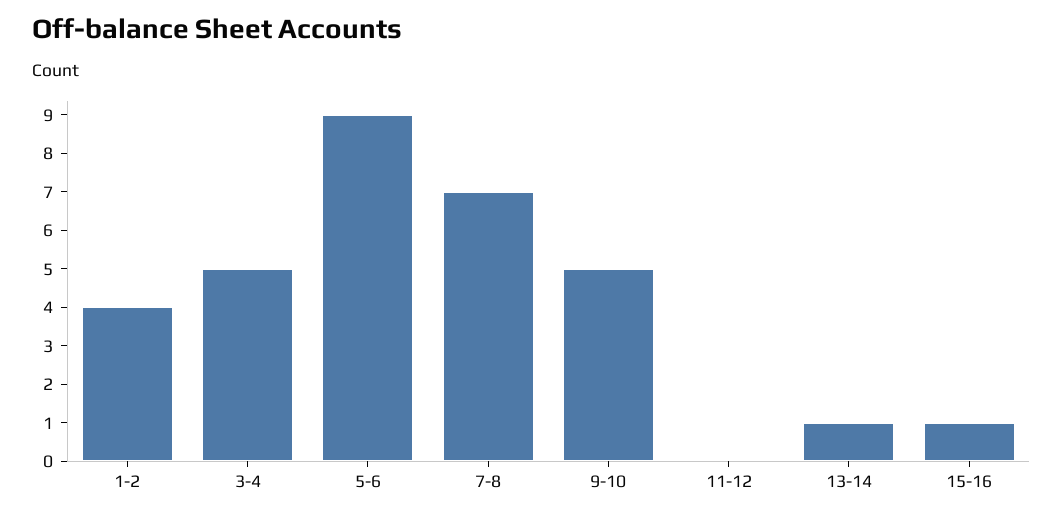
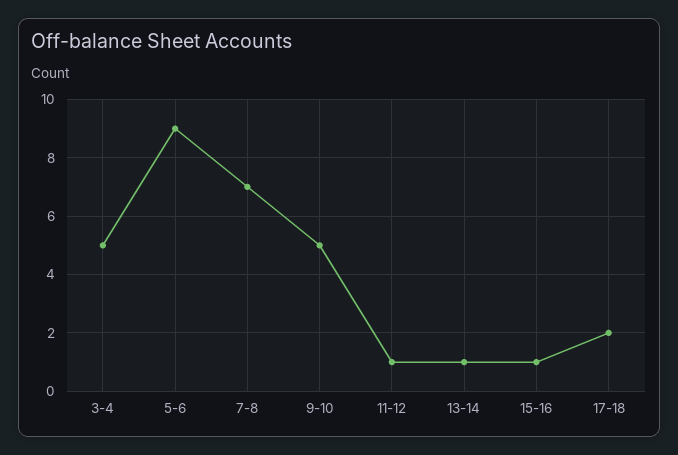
1-2: 4 -> none
11-12: 0 -> 1
17-18: none -> 2

